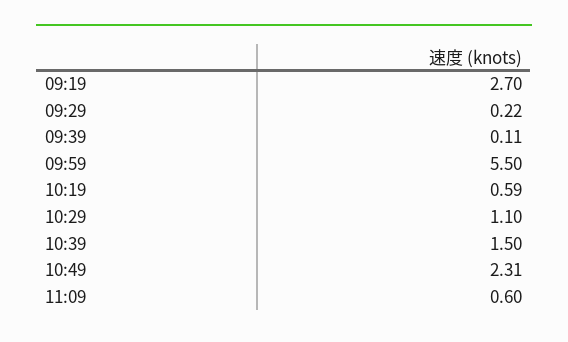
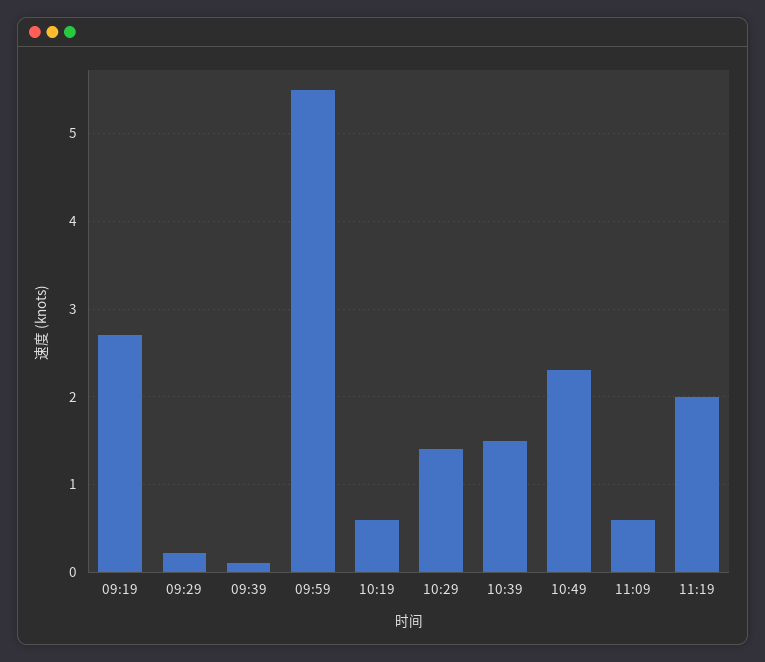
10:29: 1.1 -> 1.4
11:19: none -> 2

